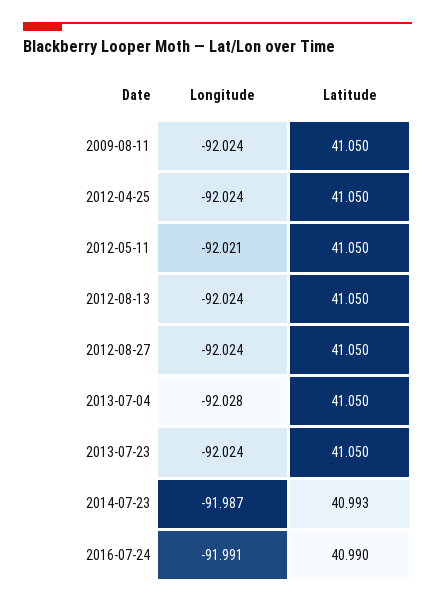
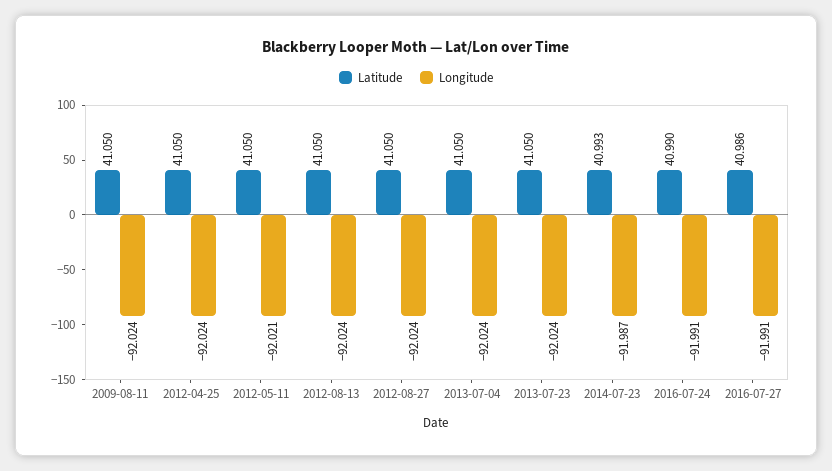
Longitude, 2013-07-04: -92.028 -> -92.024
Latitude, 2016-07-27: none -> 40.986
Longitude, 2016-07-27: none -> -91.991

